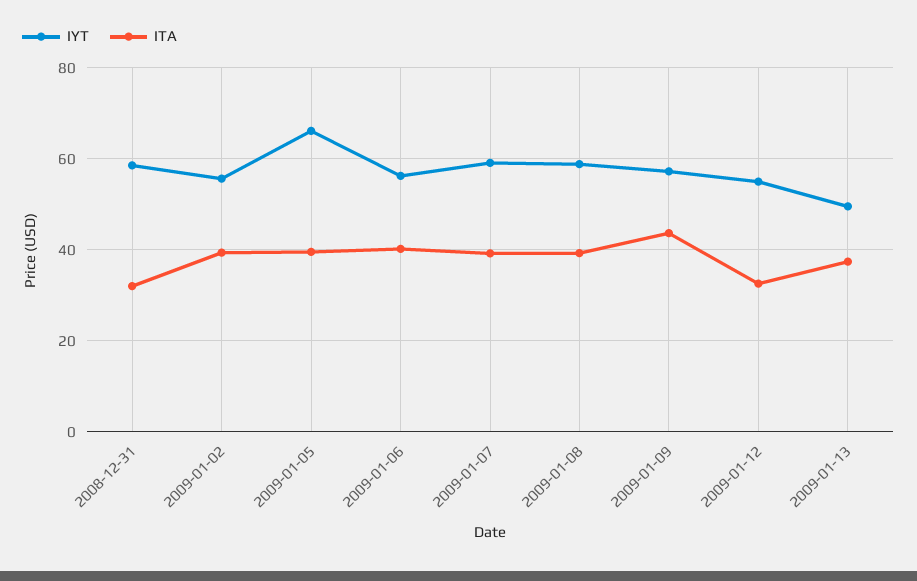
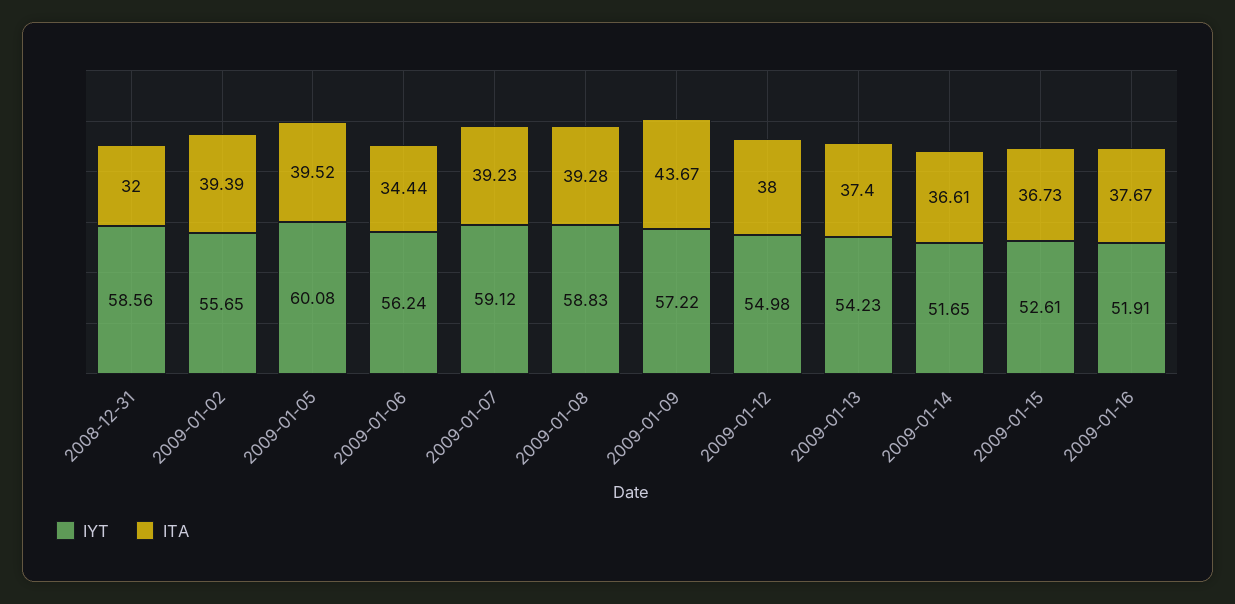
IYT, 2009-01-05: 66 -> 60.08
ITA, 2009-01-06: 40 -> 34.44
ITA, 2009-01-12: 32 -> 38
IYT, 2009-01-13: 50 -> 54.23
IYT, 2009-01-14: none -> 51.65
ITA, 2009-01-14: none -> 36.61
IYT, 2009-01-15: none -> 52.61
ITA, 2009-01-15: none -> 36.73
IYT, 2009-01-16: none -> 51.91
ITA, 2009-01-16: none -> 37.67

